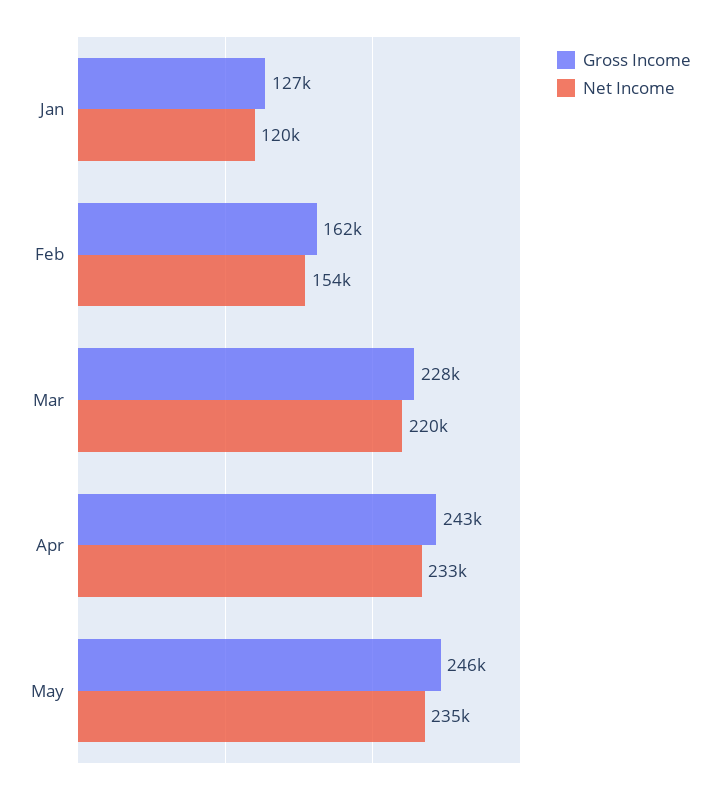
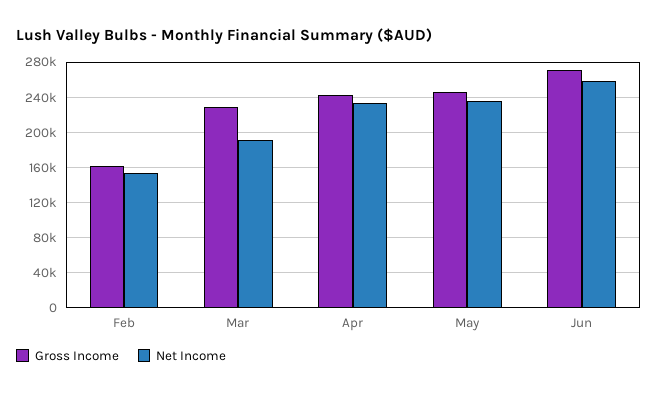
Gross Income, Jan: 127000 -> none
Net Income, Jan: 120000 -> none
Net Income, Mar: 220000 -> 190000
Gross Income, Jun: none -> 270000
Net Income, Jun: none -> 260000

